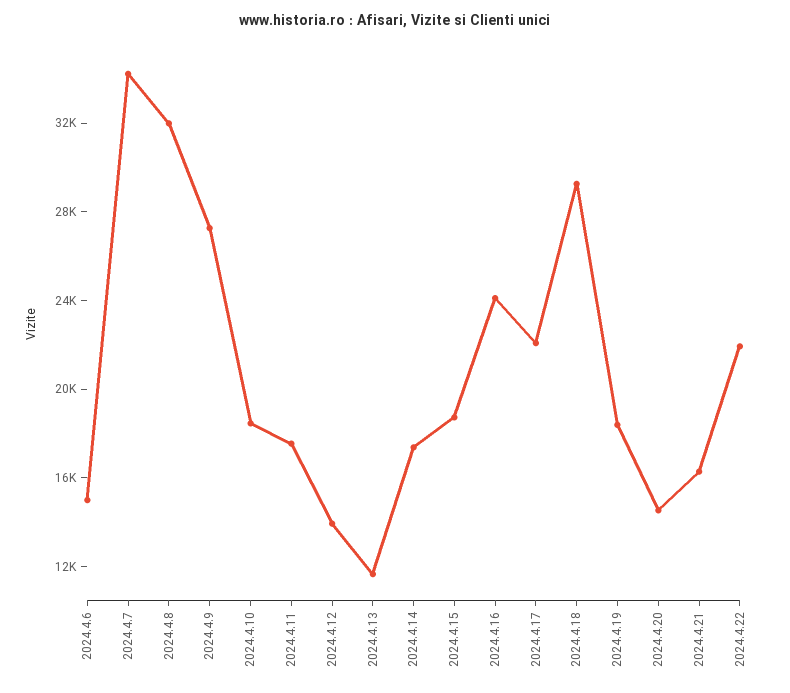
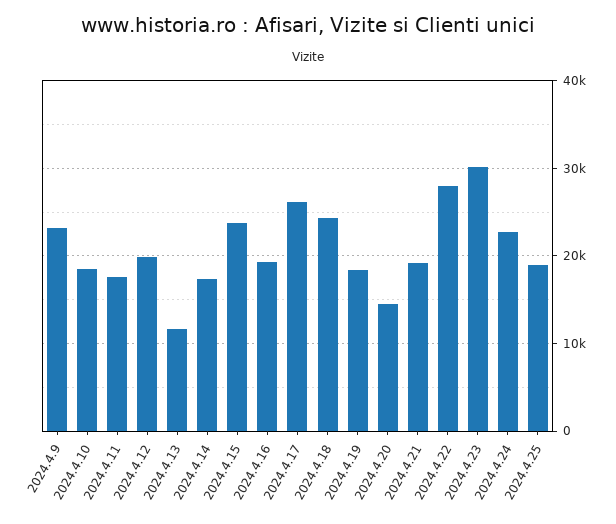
2024.4.6: 15000 -> none
2024.4.7: 34000 -> none
2024.4.8: 32000 -> none
2024.4.9: 27000 -> 23000
2024.4.12: 14000 -> 20000
2024.4.15: 19000 -> 24000
2024.4.16: 24000 -> 19000
2024.4.17: 22000 -> 26000
2024.4.18: 29000 -> 24000
2024.4.21: 16000 -> 19000
2024.4.22: 22000 -> 28000
2024.4.23: none -> 30000
2024.4.24: none -> 23000
2024.4.25: none -> 19000

